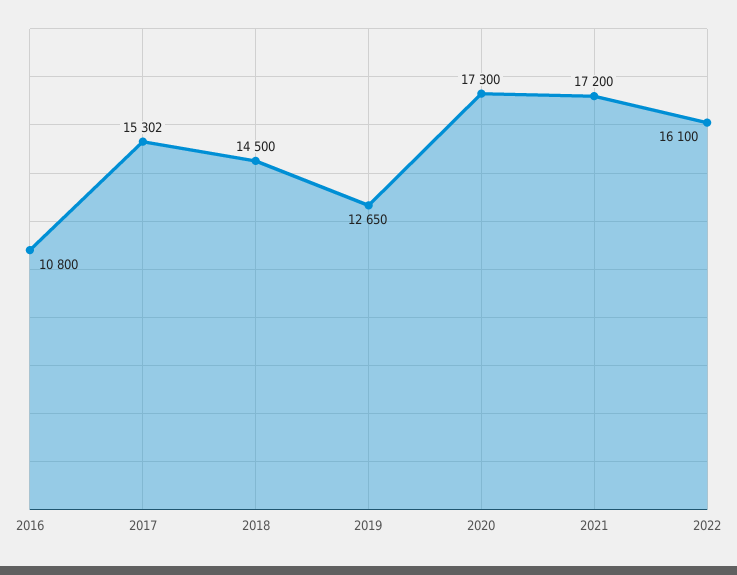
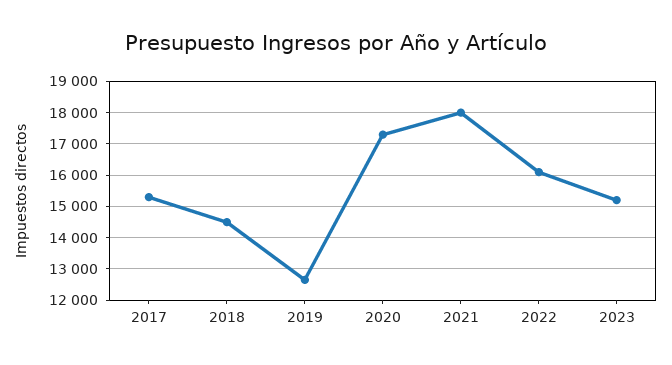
2016: 10800 -> none
2021: 17200 -> 18000
2023: none -> 15200

